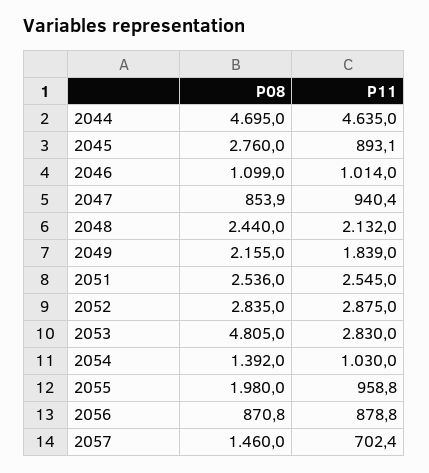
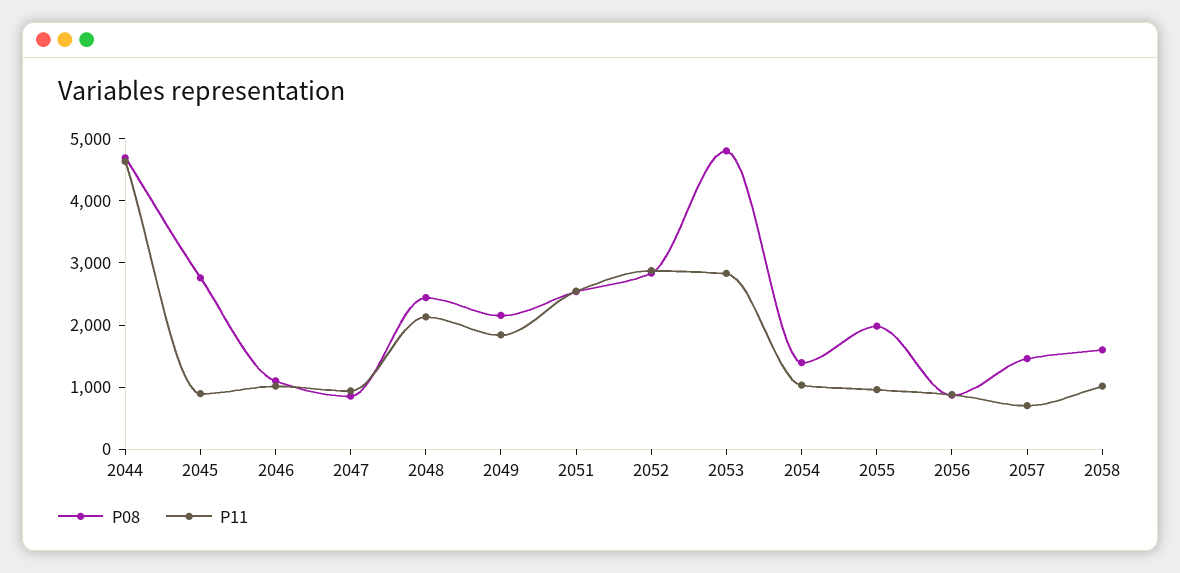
P08, 2058: none -> 1600
P11, 2058: none -> 1000

